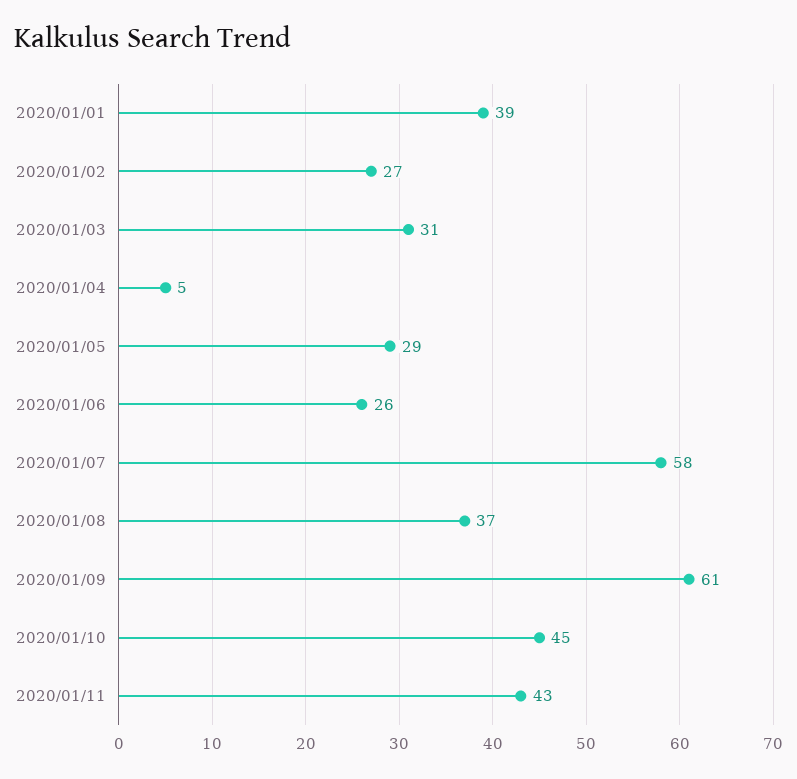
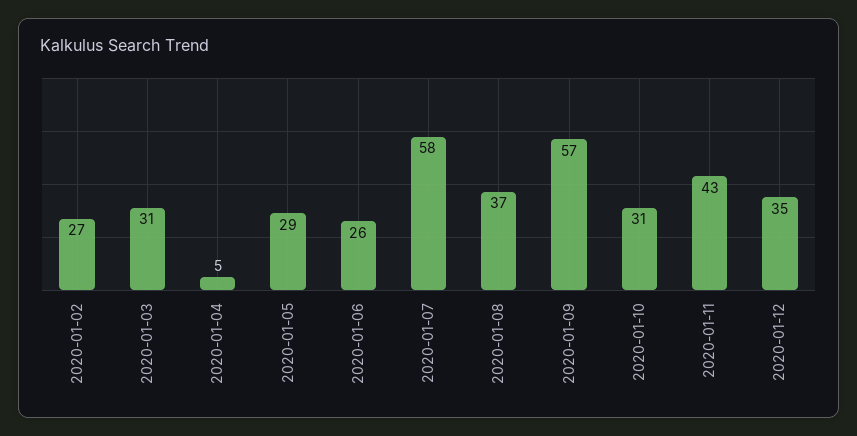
2020/01/01: 39 -> none
2020/01/09: 61 -> 57
2020/01/10: 45 -> 31
2020-01-12: none -> 35

